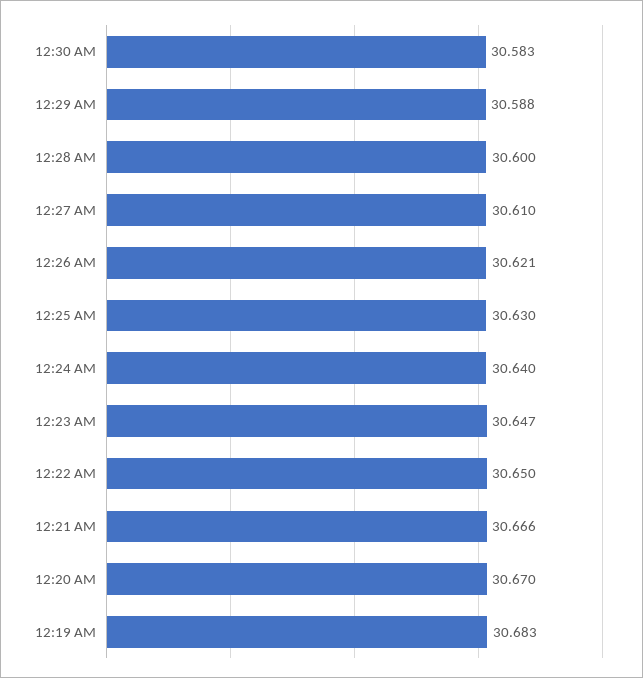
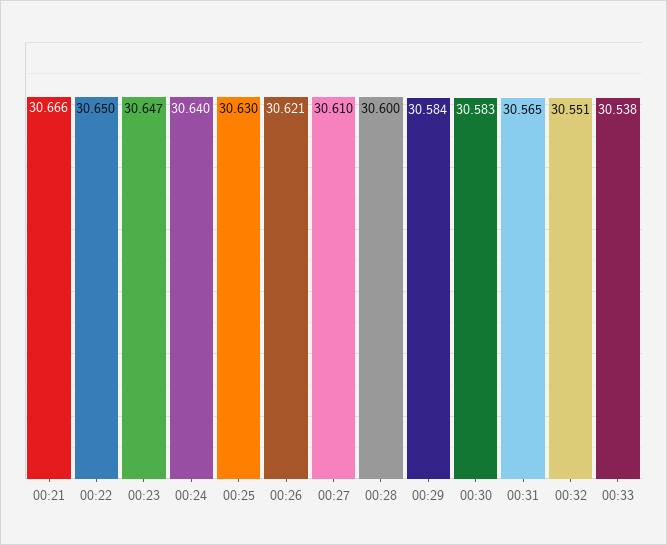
12:29 AM: 30.588 -> 30.584
12:20 AM: 30.67 -> none
12:19 AM: 30.683 -> none
00:31: none -> 30.565
00:32: none -> 30.551
00:33: none -> 30.538

